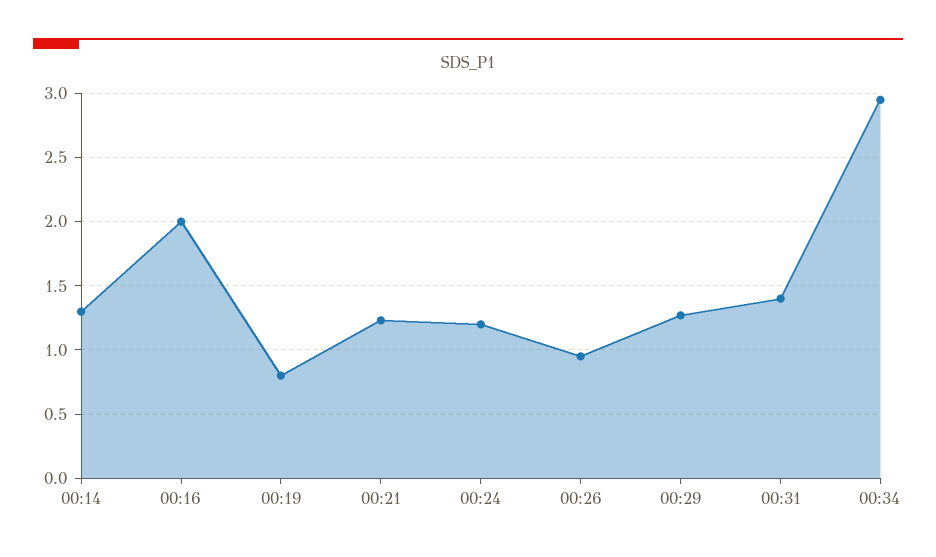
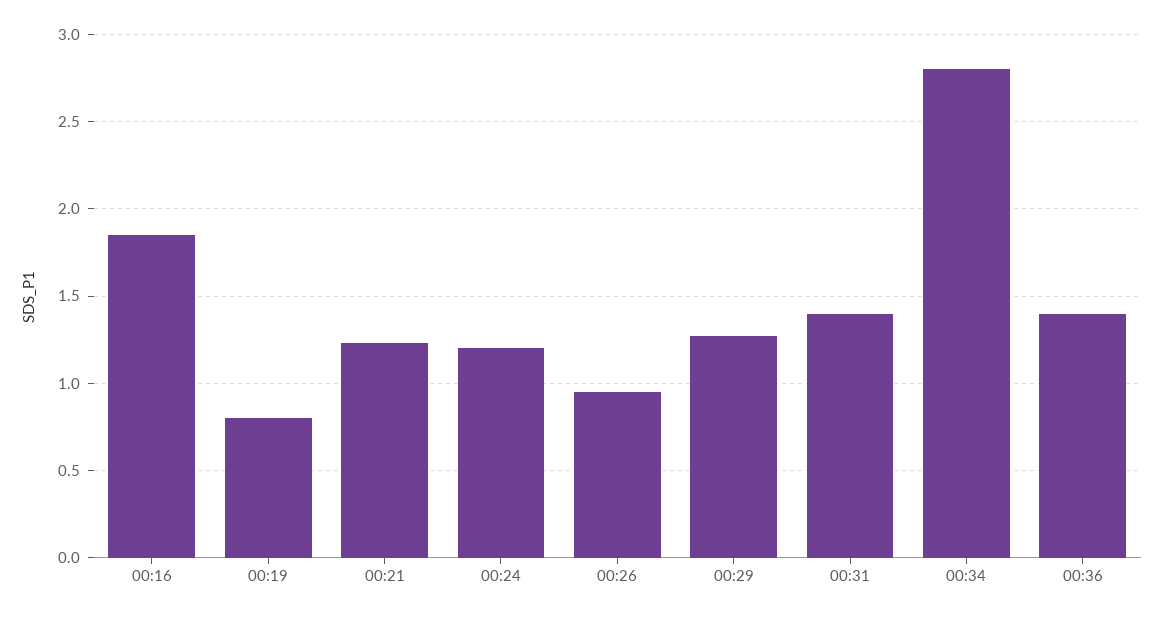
00:14: 1.3 -> none
00:16: 2 -> 1.85
00:34: 2.95 -> 2.8
00:36: none -> 1.4

